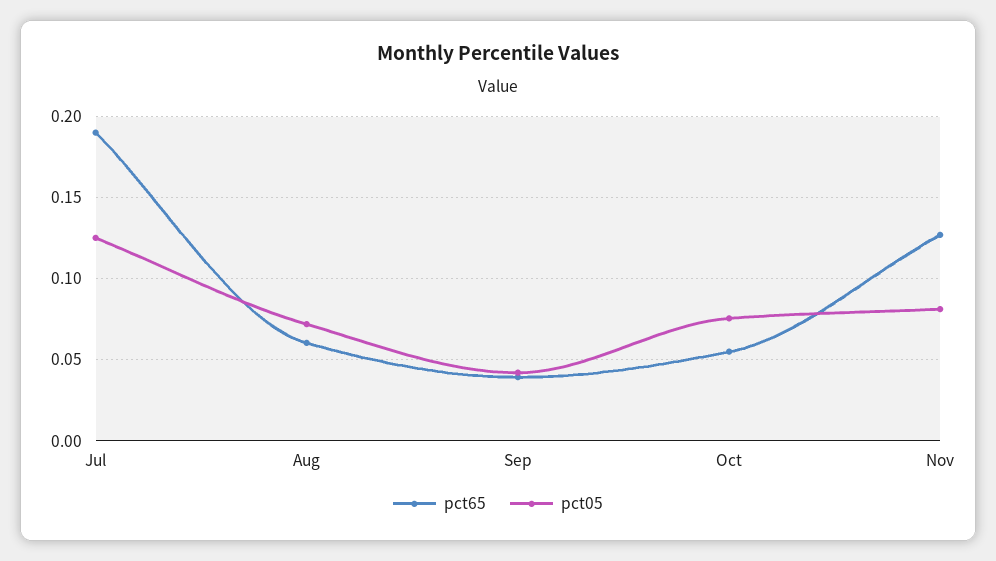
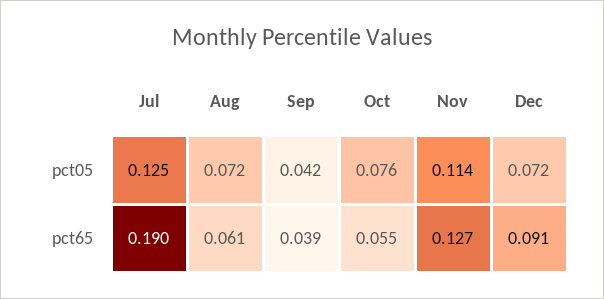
pct05, Nov: 0.08 -> 0.114
pct05, Dec: none -> 0.072
pct65, Dec: none -> 0.091

